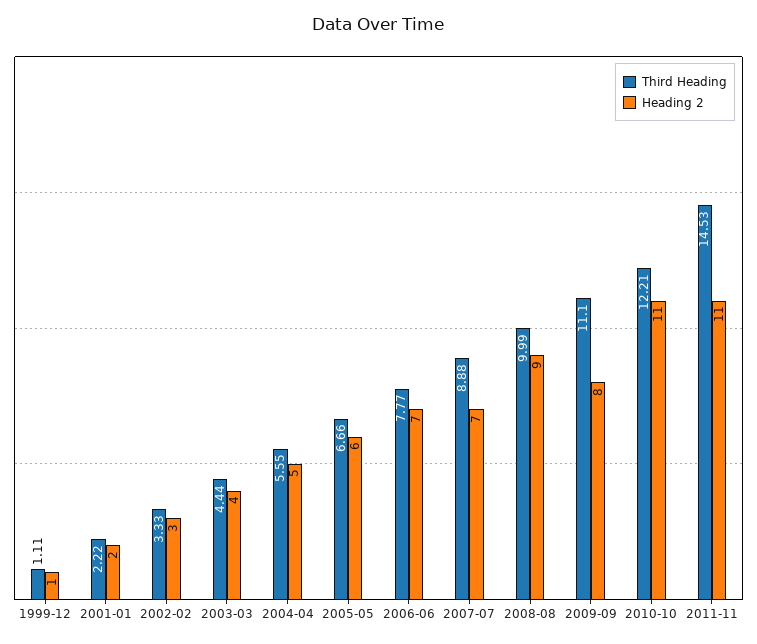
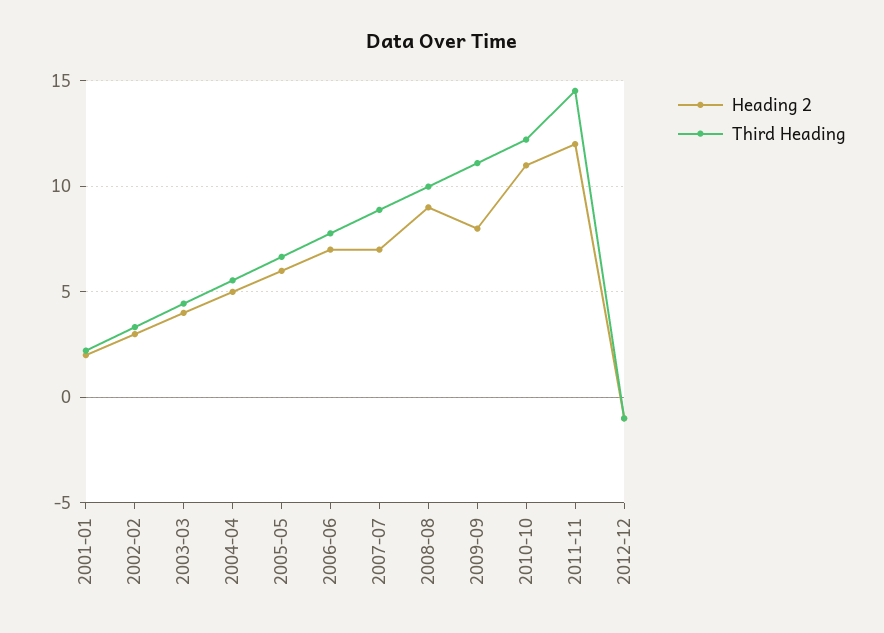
Third Heading, 1999-12: 1.11 -> none
Heading 2, 1999-12: 1 -> none
Heading 2, 2011-11: 11 -> 12
Heading 2, 2012-12: none -> -1
Third Heading, 2012-12: none -> -1

